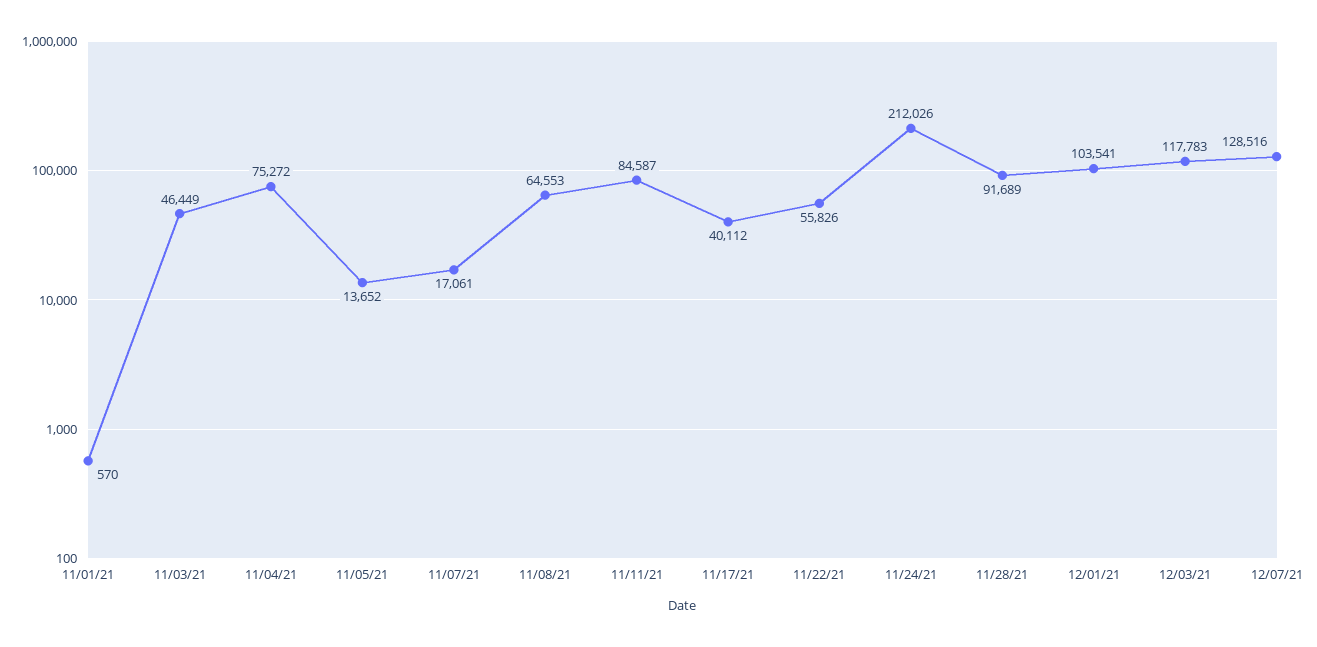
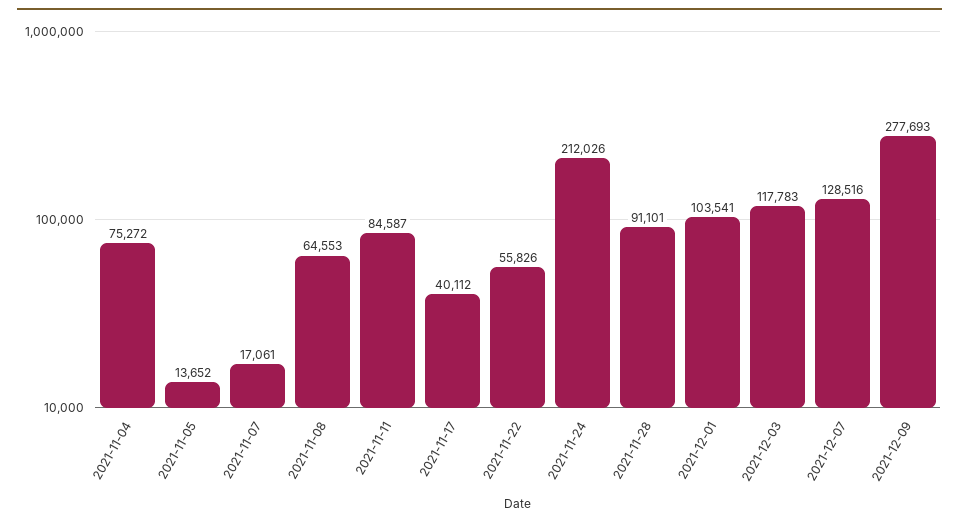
11/01/21: 570 -> none
11/03/21: 46449 -> none
11/28/21: 91689 -> 91101
2021-12-09: none -> 277693

